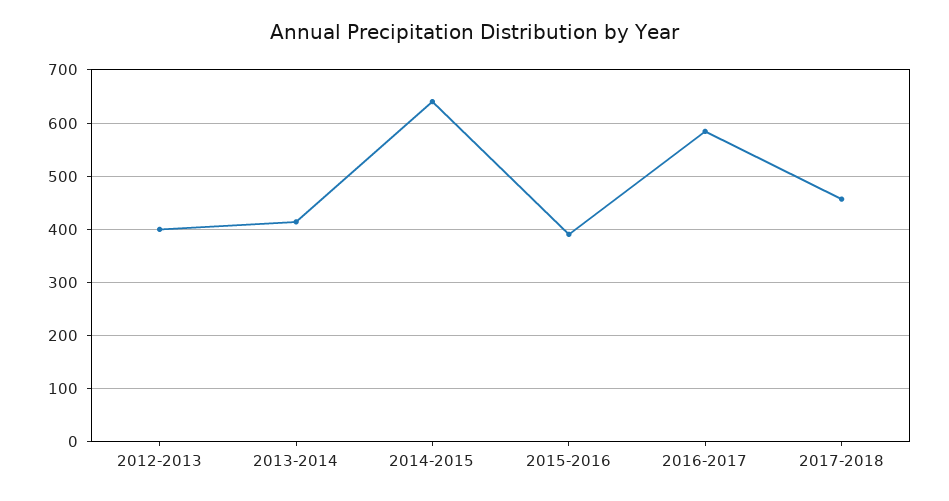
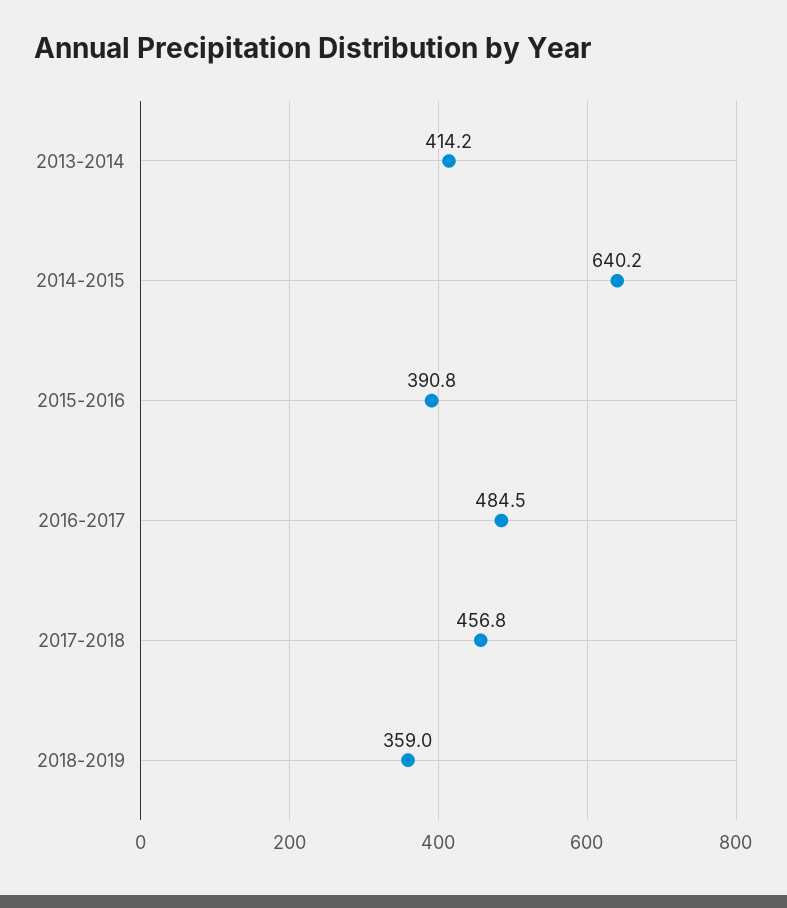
2012-2013: 400 -> none
2016-2017: 580 -> 484.5
2018-2019: none -> 359

